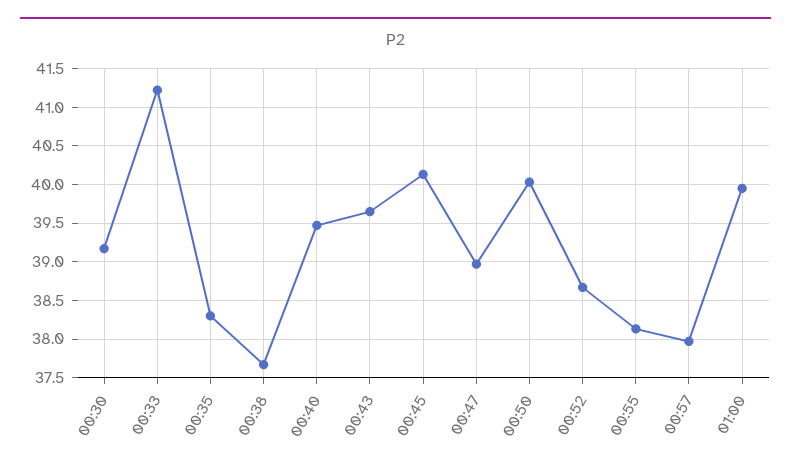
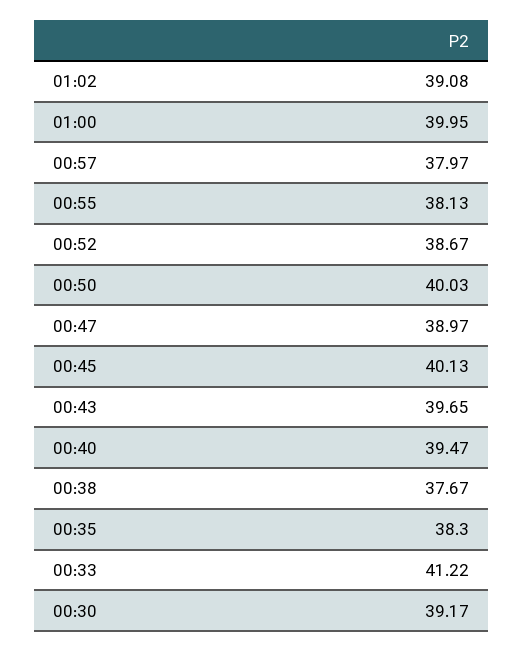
01:02: none -> 39.08

